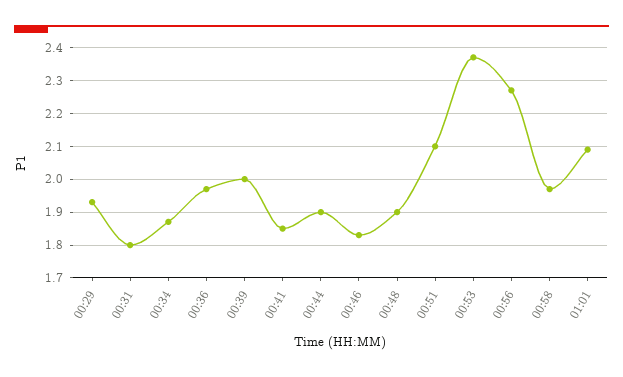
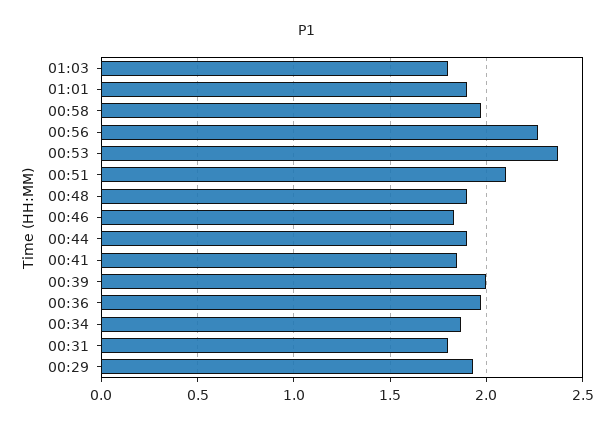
01:01: 2.1 -> 1.9
01:03: none -> 1.8

